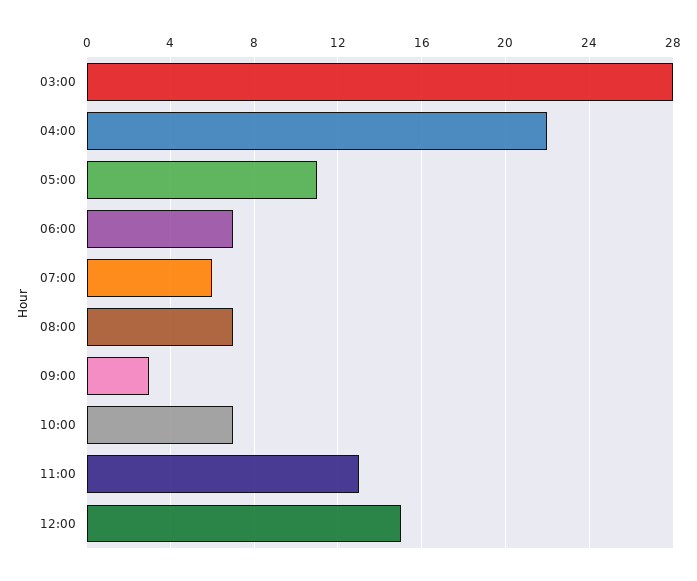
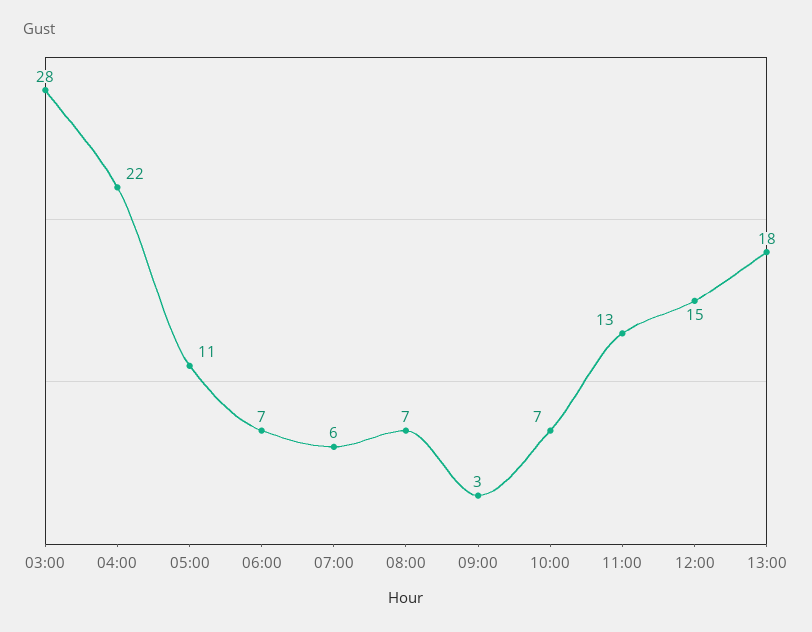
13:00: none -> 18

